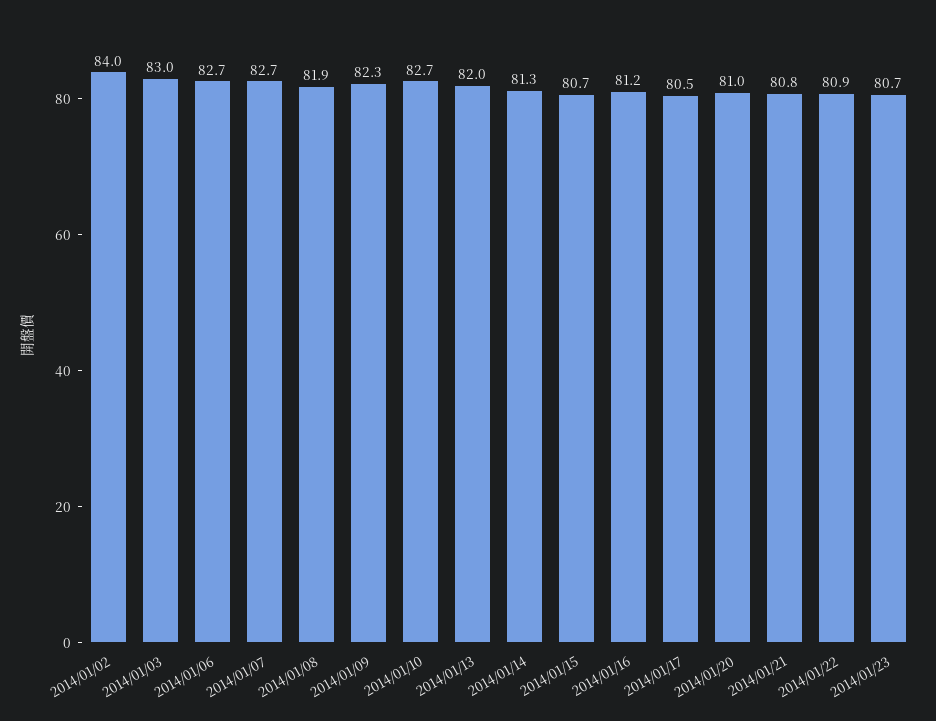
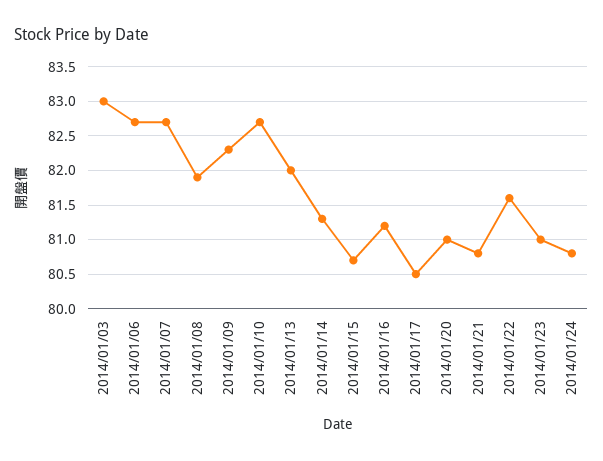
2014/01/02: 84 -> none
2014/01/22: 80.9 -> 81.6
2014/01/23: 80.7 -> 81
2014/01/24: none -> 80.8

